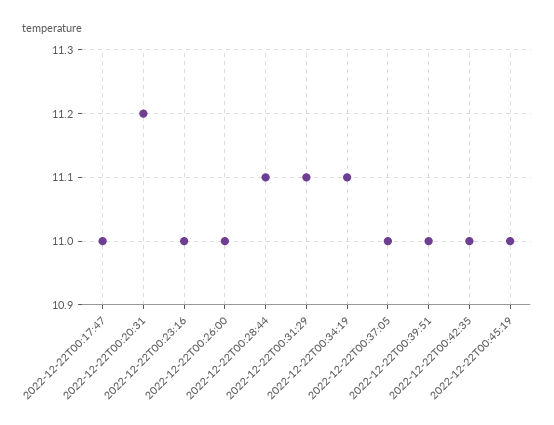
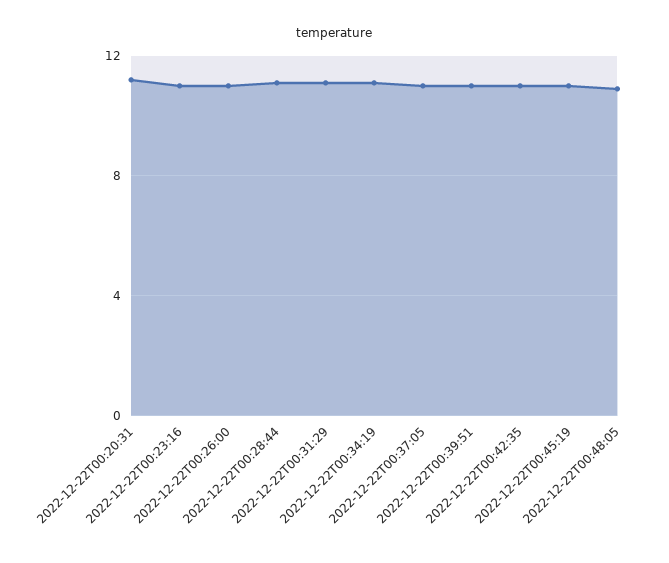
2022-12-22T00:17:47: 11 -> none
2022-12-22T00:48:05: none -> 11

